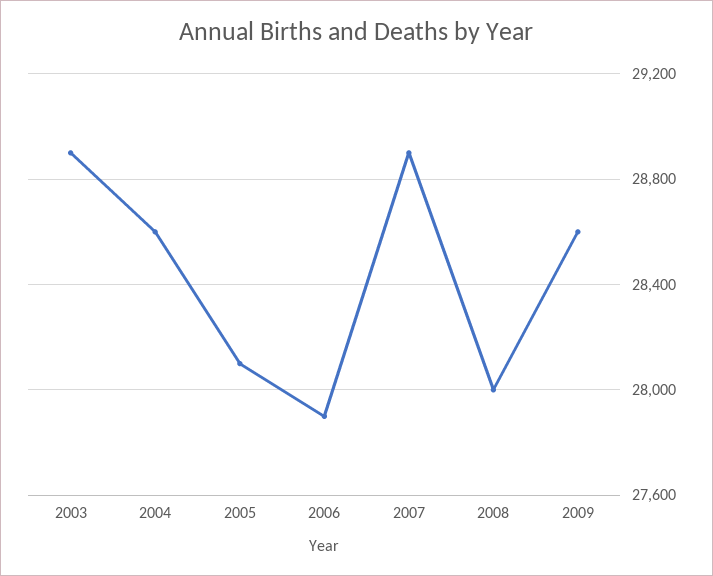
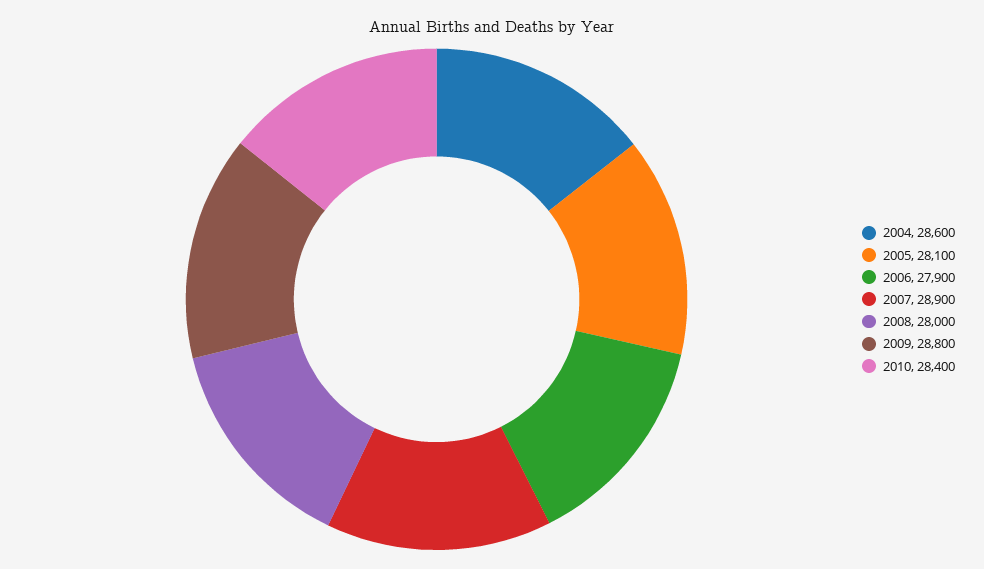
2003: 28900 -> none
2009: 28600 -> 28800
2010: none -> 28400

